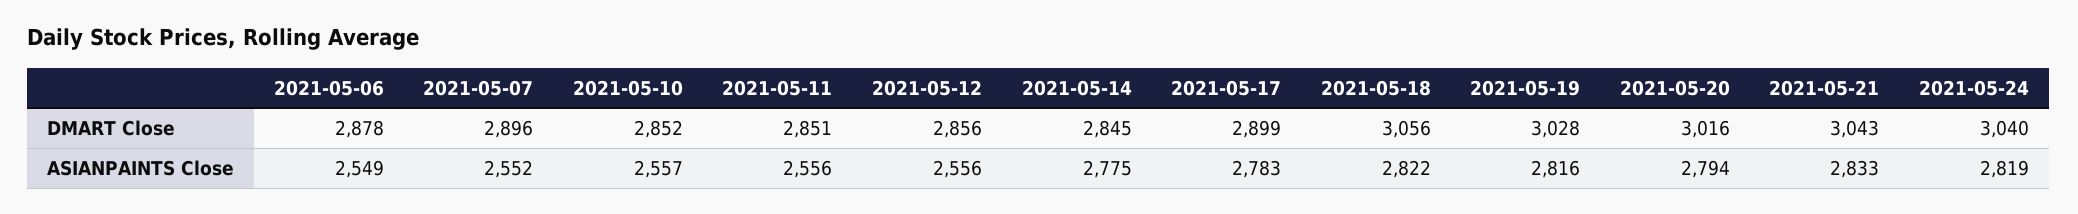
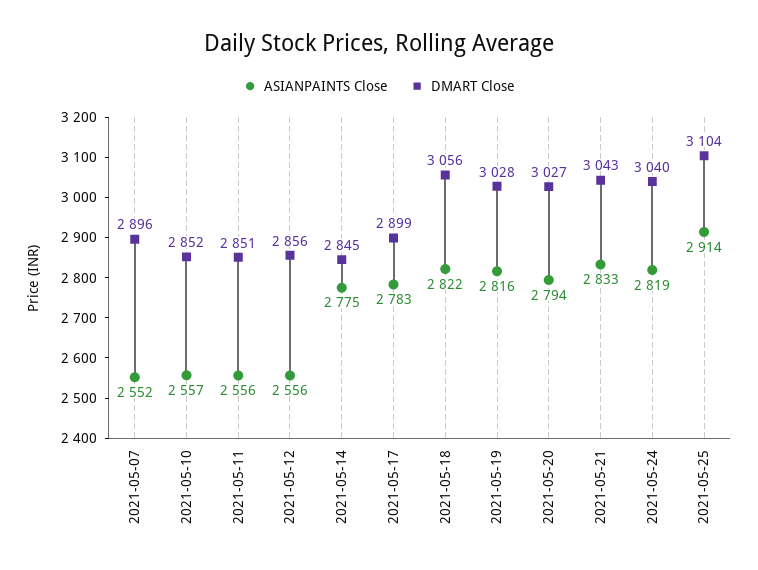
DMART Close, 2021-05-06: 2878 -> none
DMART Close, 2021-05-20: 3016 -> 3027
ASIANPAINTS Close, 2021-05-06: 2549 -> none
ASIANPAINTS Close, 2021-05-25: none -> 2914
DMART Close, 2021-05-25: none -> 3104

